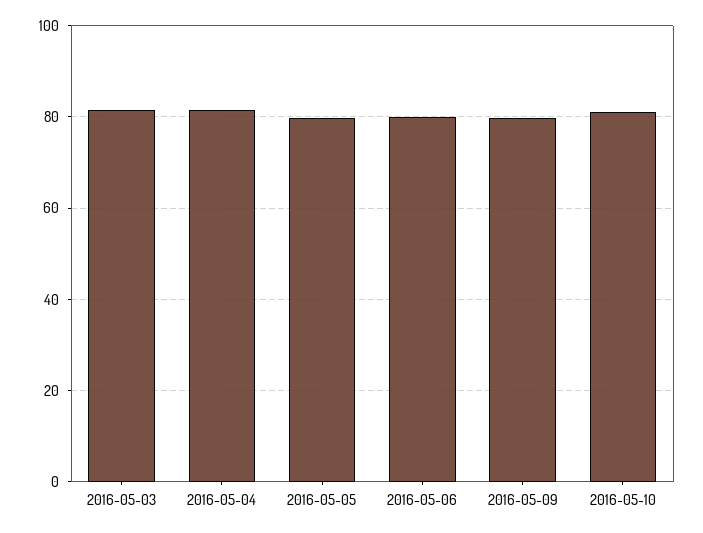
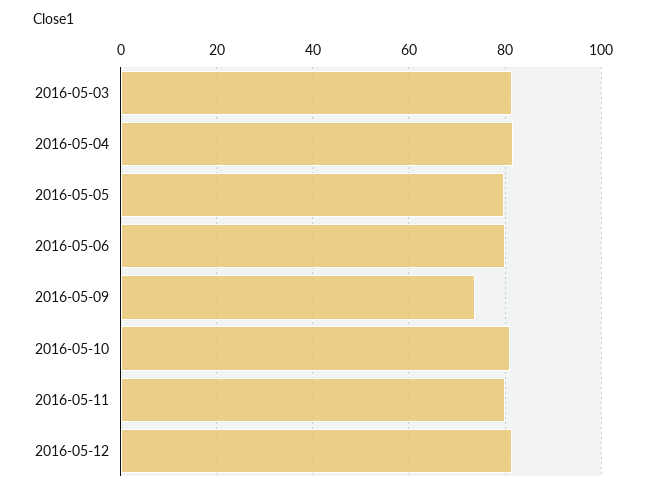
2016-05-09: 80 -> 74
2016-05-11: none -> 80
2016-05-12: none -> 82

